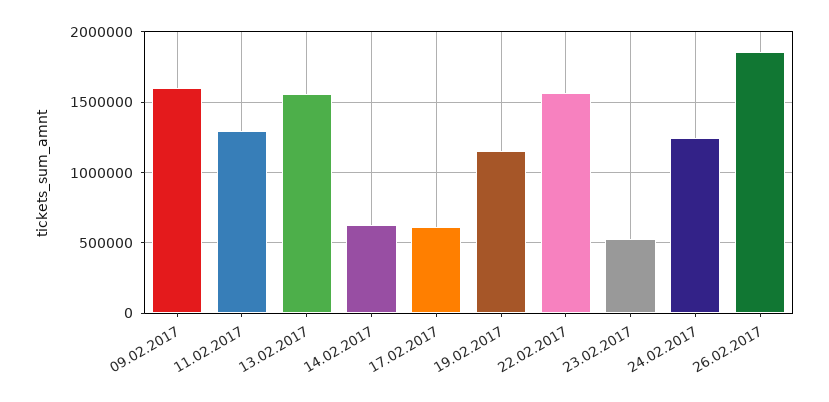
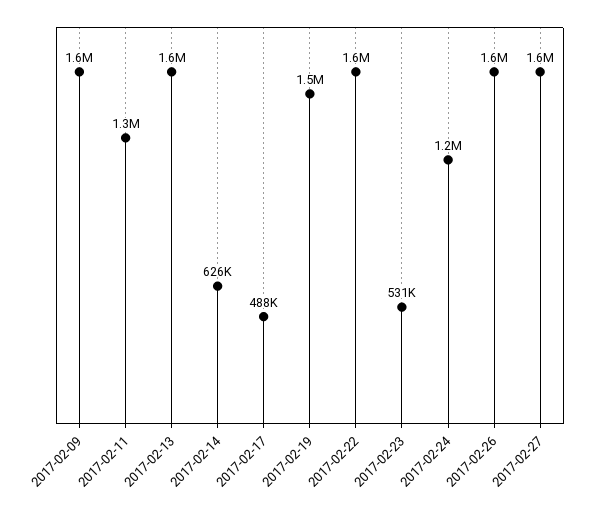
17.02.2017: 600000 -> 488000
19.02.2017: 1150000 -> 1500000
26.02.2017: 1850000 -> 1600000
2017-02-27: none -> 1600000

